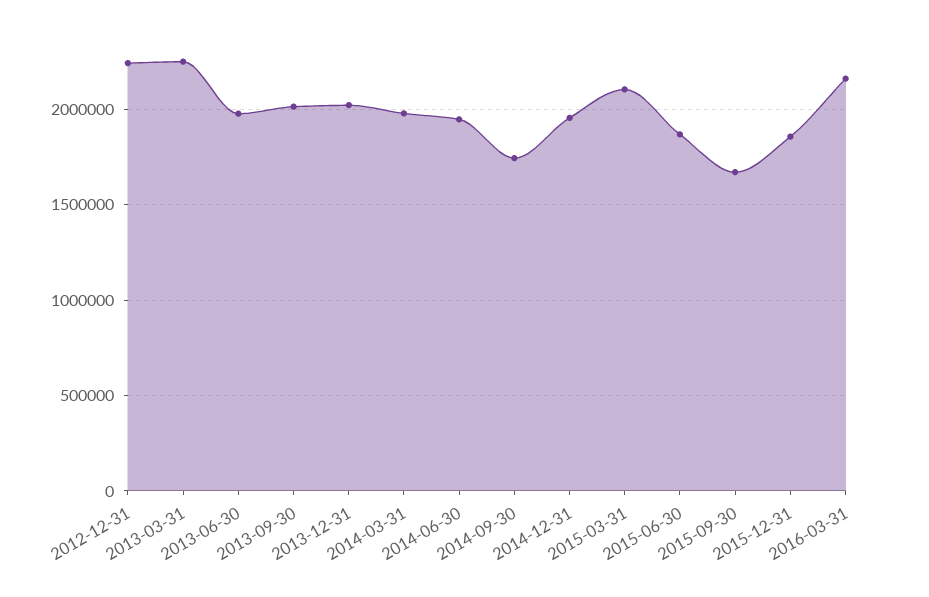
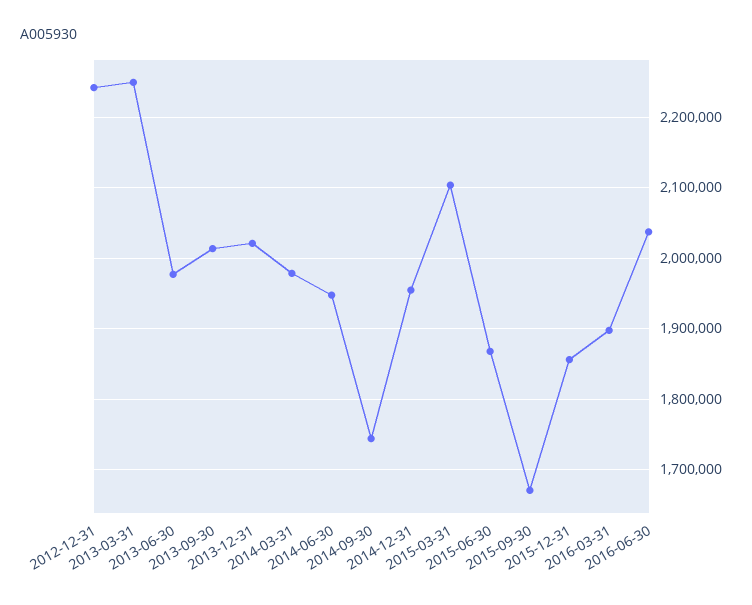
2016-03-31: 2150000 -> 1900000
2016-06-30: none -> 2040000

